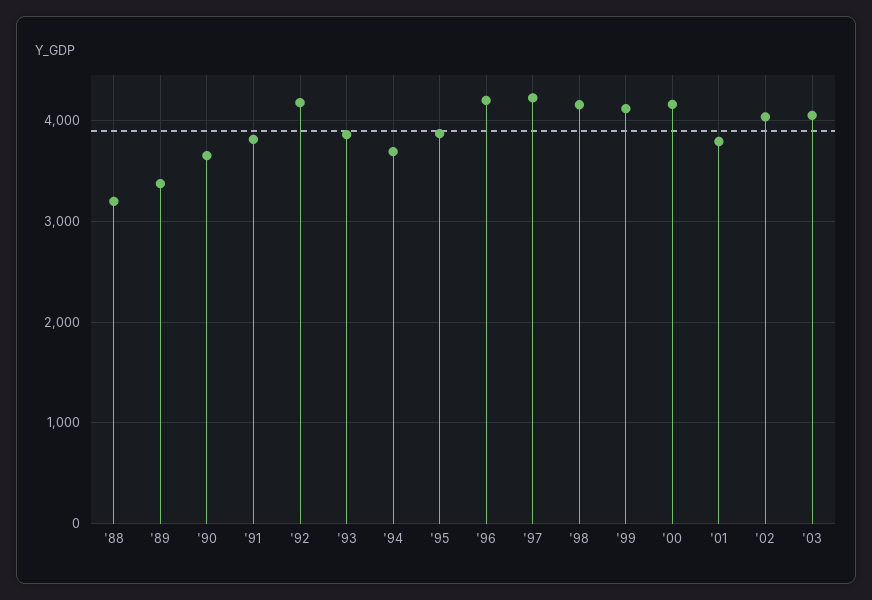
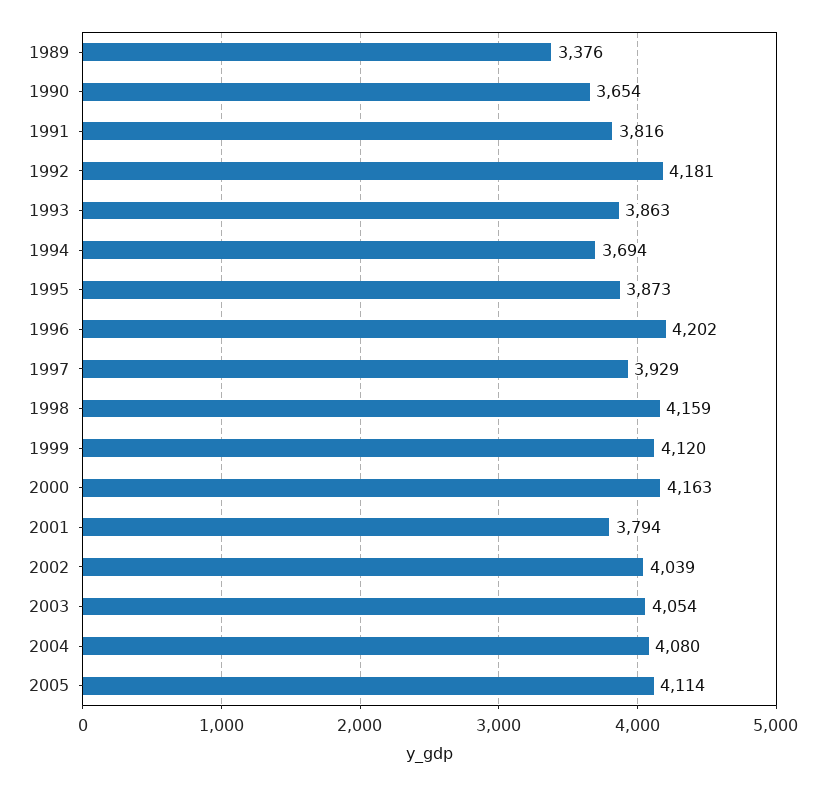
'88: 3200 -> none
'97: 4200 -> 3929
2004: none -> 4080
2005: none -> 4114

